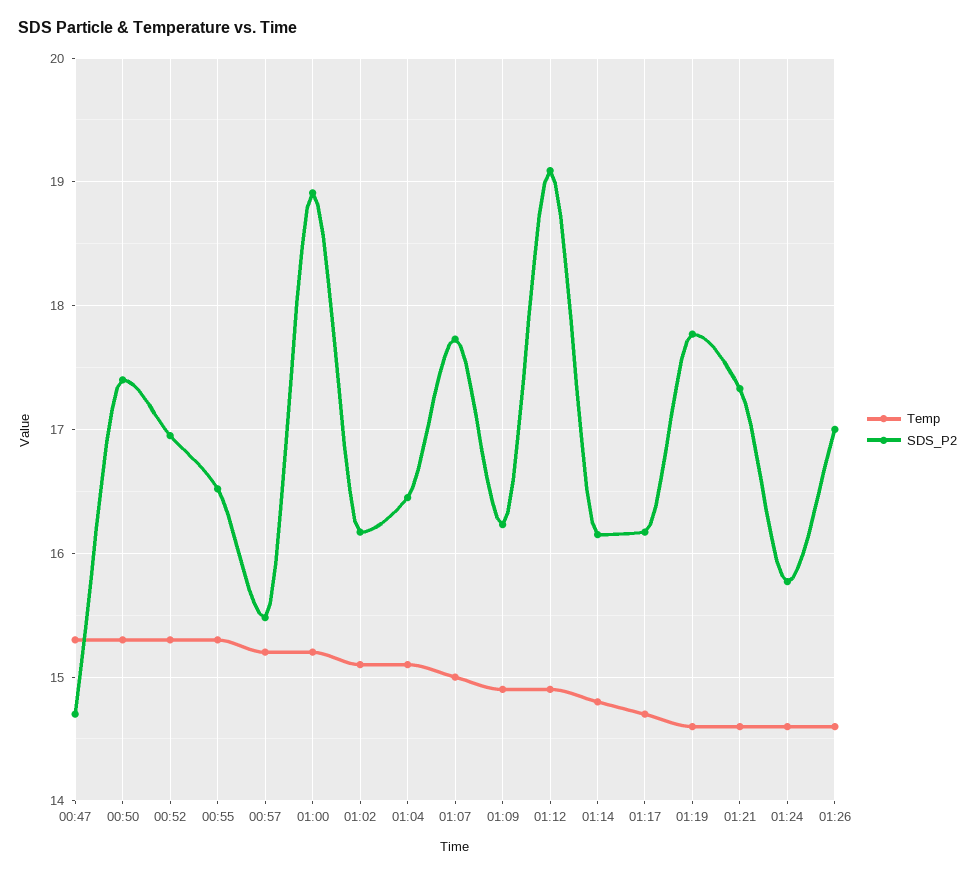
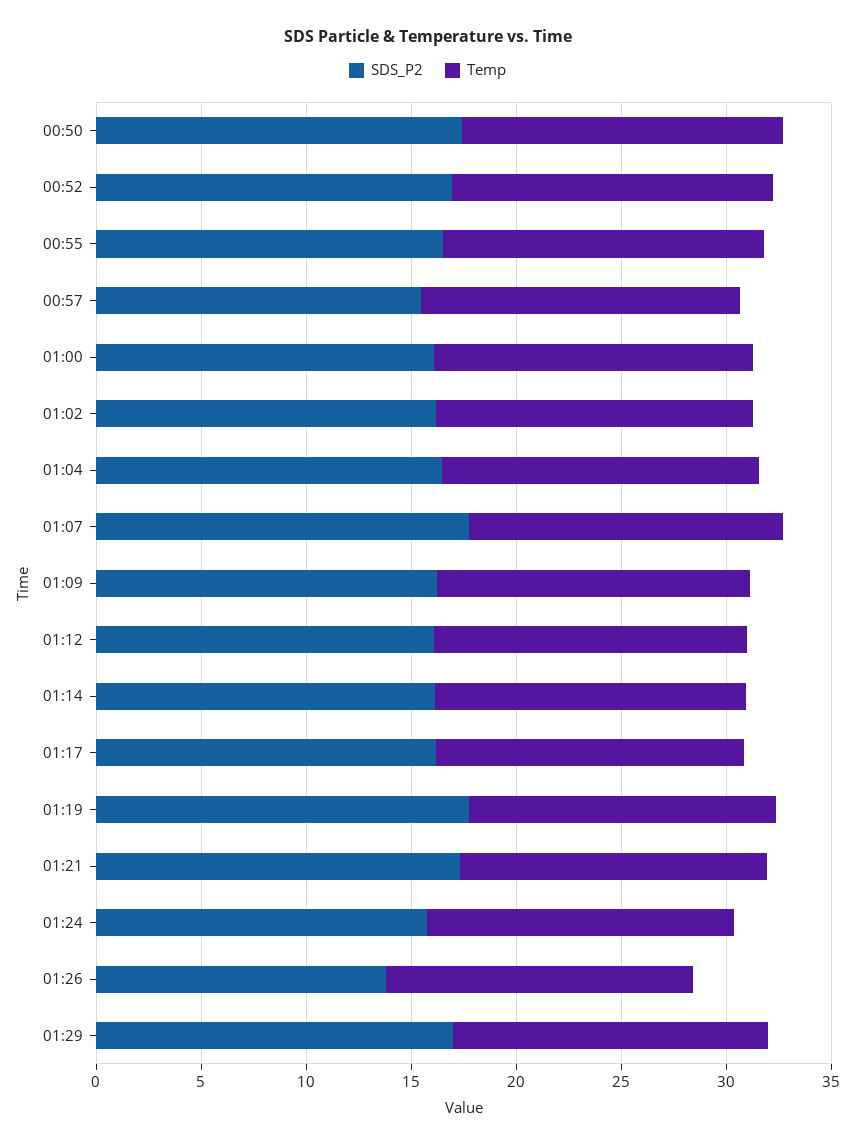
Temp, 00:47: 15.3 -> none
SDS_P2, 00:47: 14.7 -> none
SDS_P2, 01:00: 18.9 -> 16
SDS_P2, 01:12: 19.1 -> 16
SDS_P2, 01:26: 17 -> 14
SDS_P2, 01:29: none -> 17
Temp, 01:29: none -> 15

